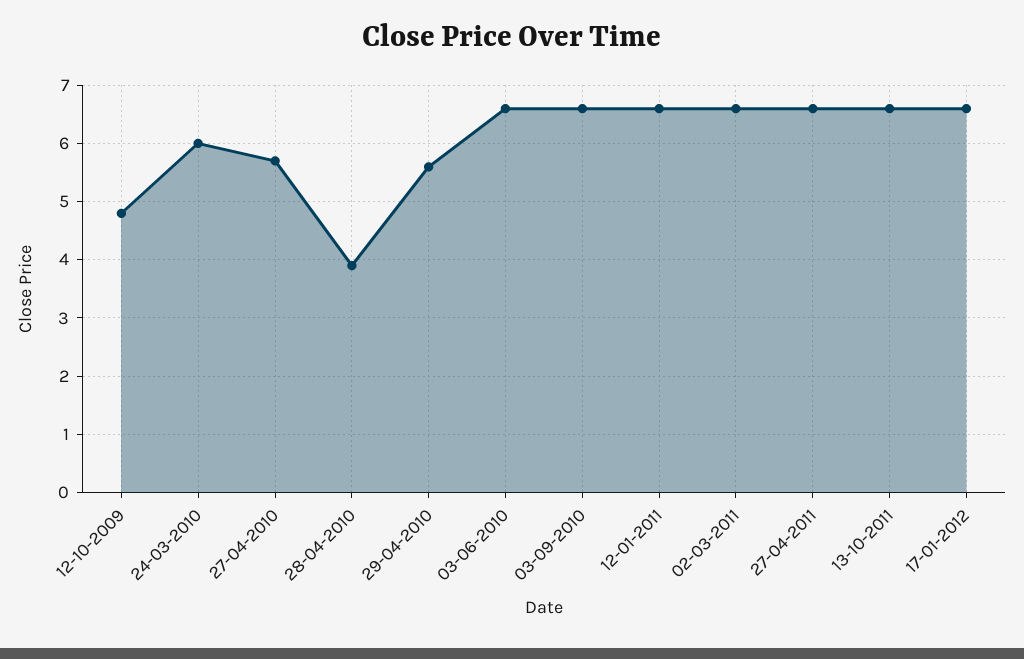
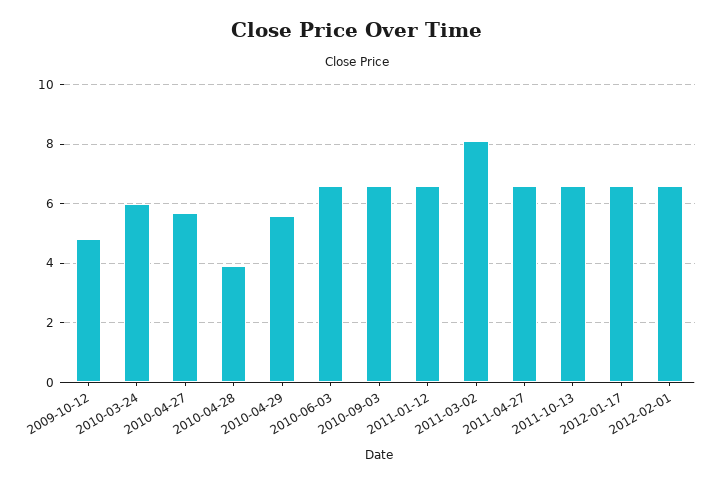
02-03-2011: 6.5 -> 8
2012-02-01: none -> 6.5

